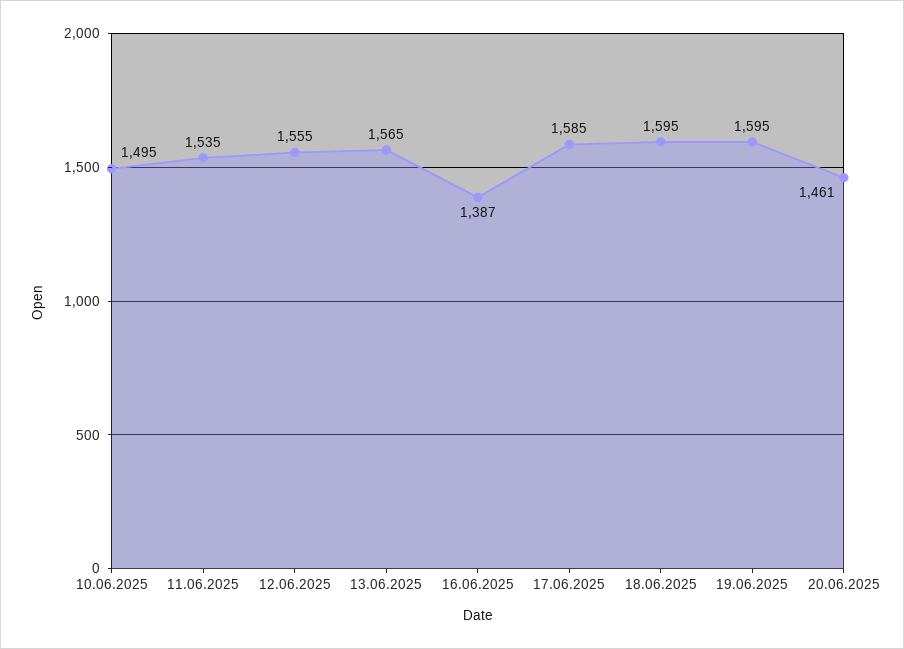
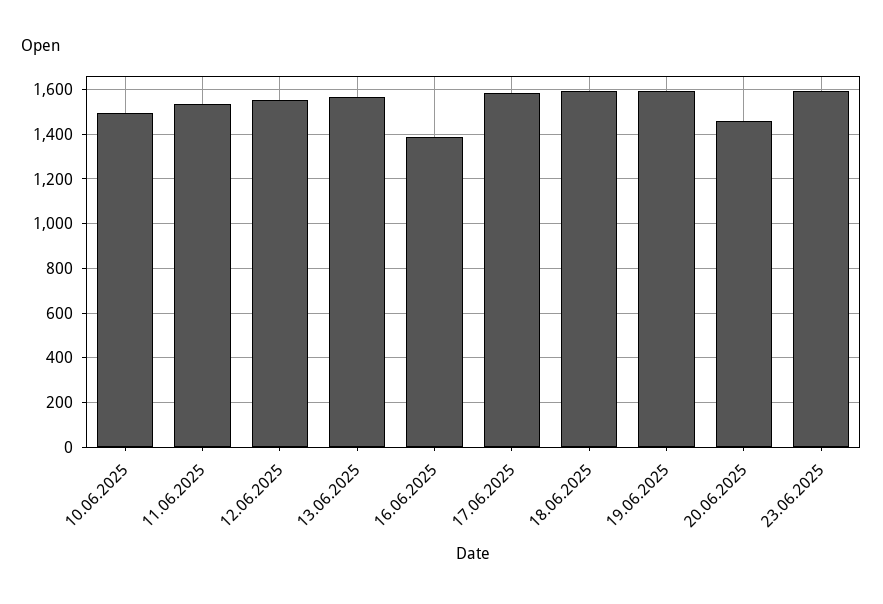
23.06.2025: none -> 1600

